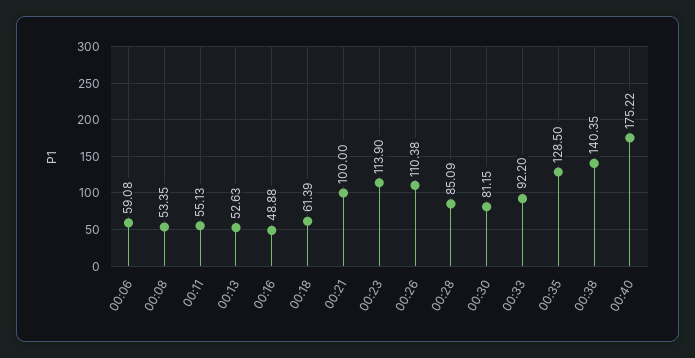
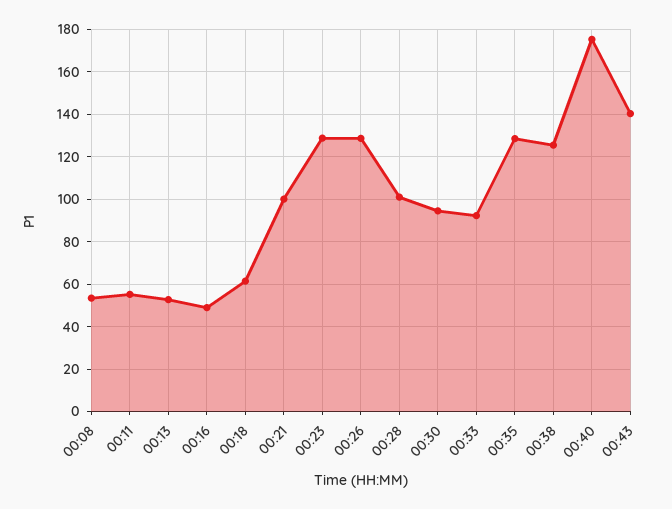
00:06: 59.08 -> none
00:23: 113.9 -> 130
00:26: 110.38 -> 130
00:28: 85.09 -> 100
00:30: 81.15 -> 95
00:38: 140.35 -> 125
00:43: none -> 140

